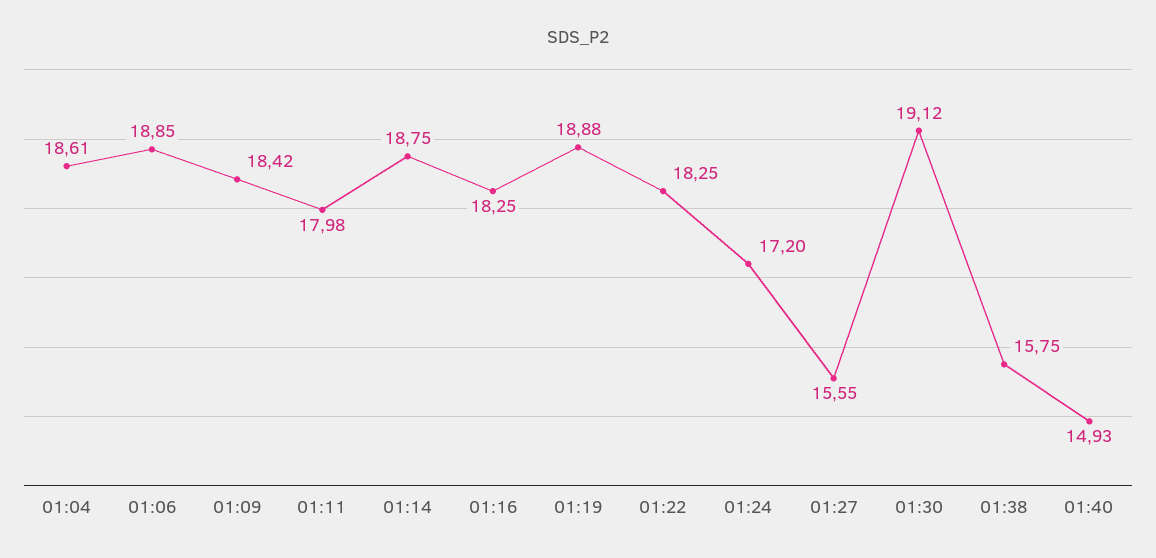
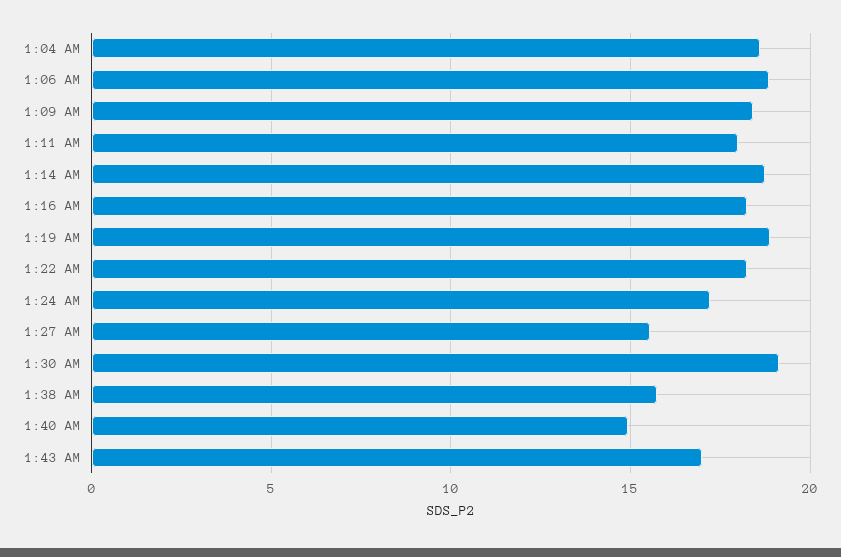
1:43 AM: none -> 17

